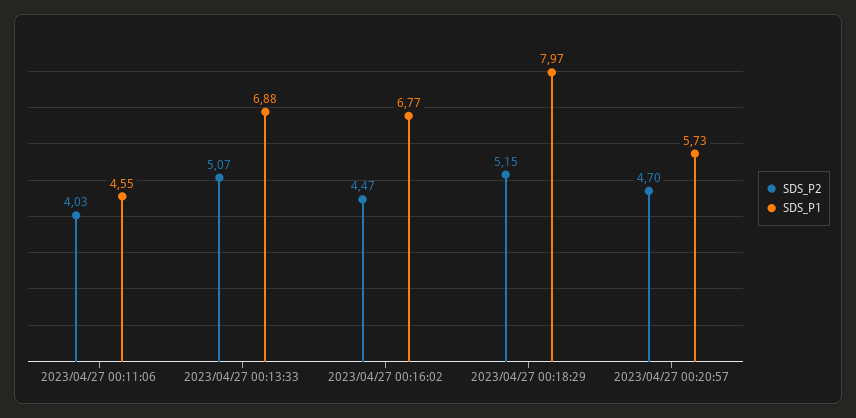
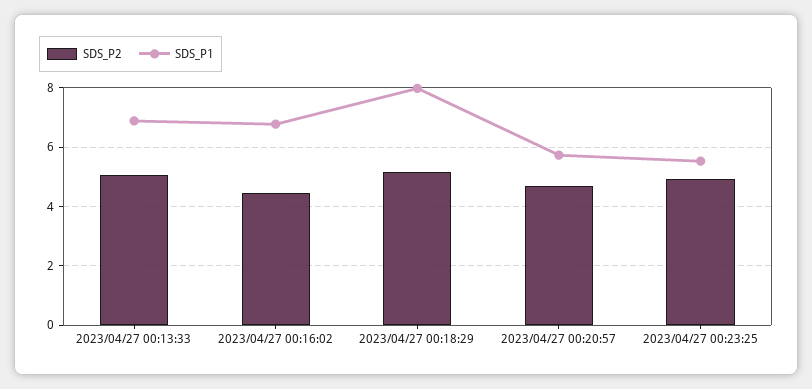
SDS_P2, 2023/04/27 00:11:06: 4.03 -> none
SDS_P1, 2023/04/27 00:11:06: 4.55 -> none
SDS_P2, 2023/04/27 00:23:25: none -> 5
SDS_P1, 2023/04/27 00:23:25: none -> 5.5

